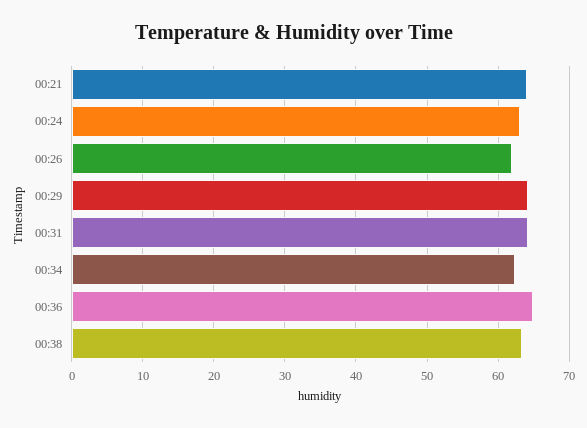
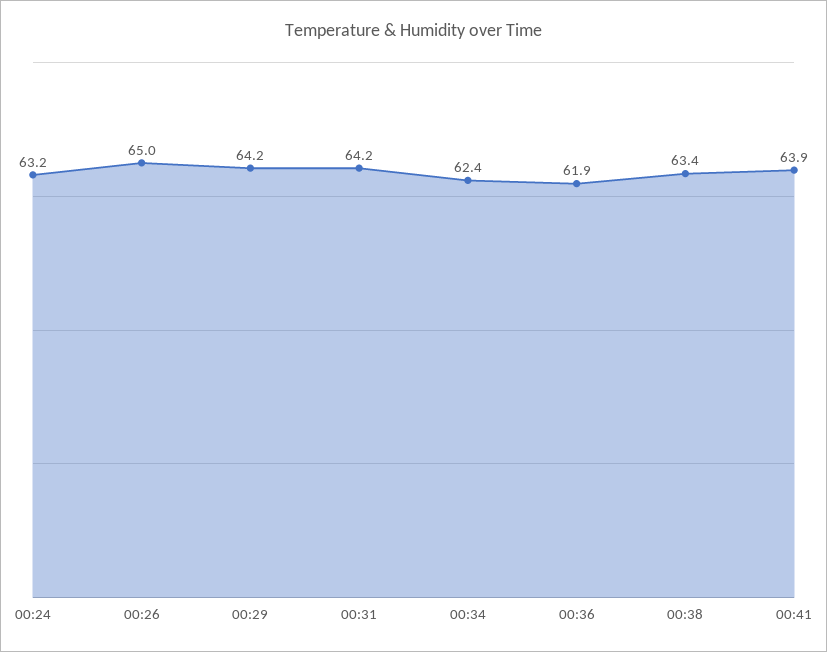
00:21: 64 -> none
00:26: 62 -> 65
00:36: 65 -> 61.9
00:41: none -> 63.9

